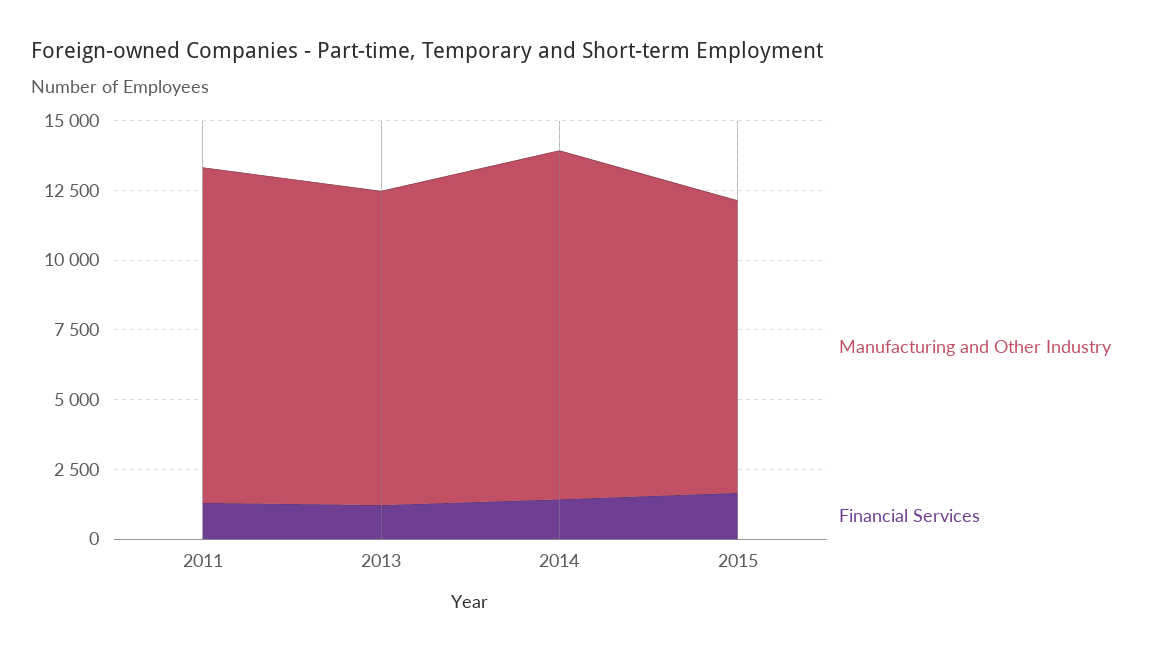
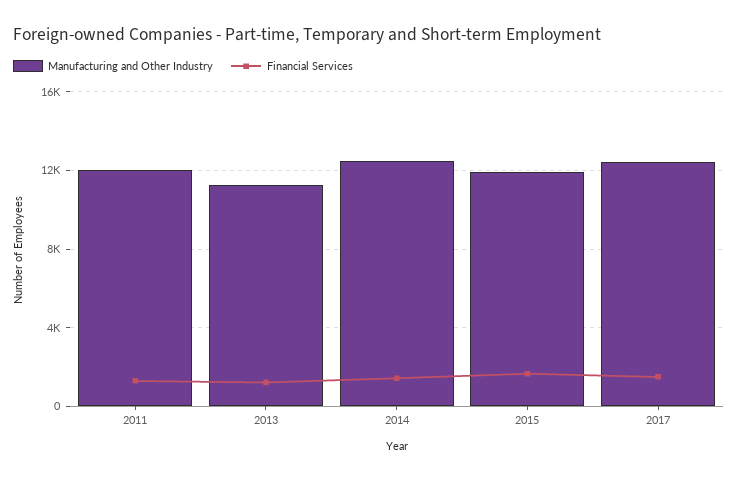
Manufacturing and Other Industry, 2015: 10500 -> 12000
Manufacturing and Other Industry, 2017: none -> 12500
Financial Services, 2017: none -> 1500

